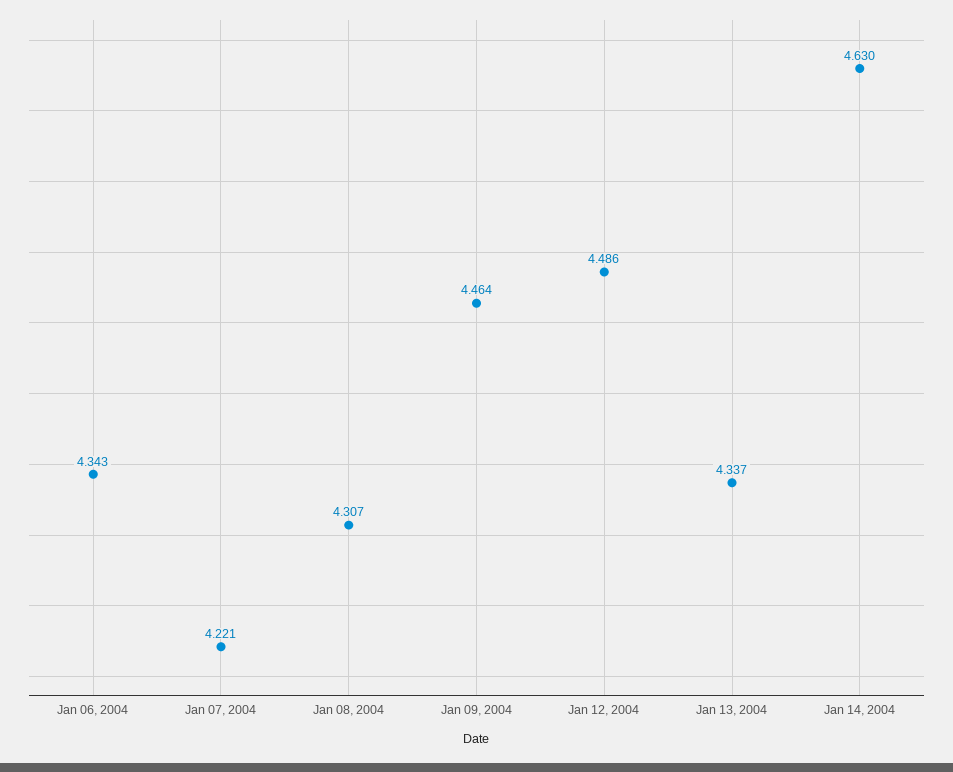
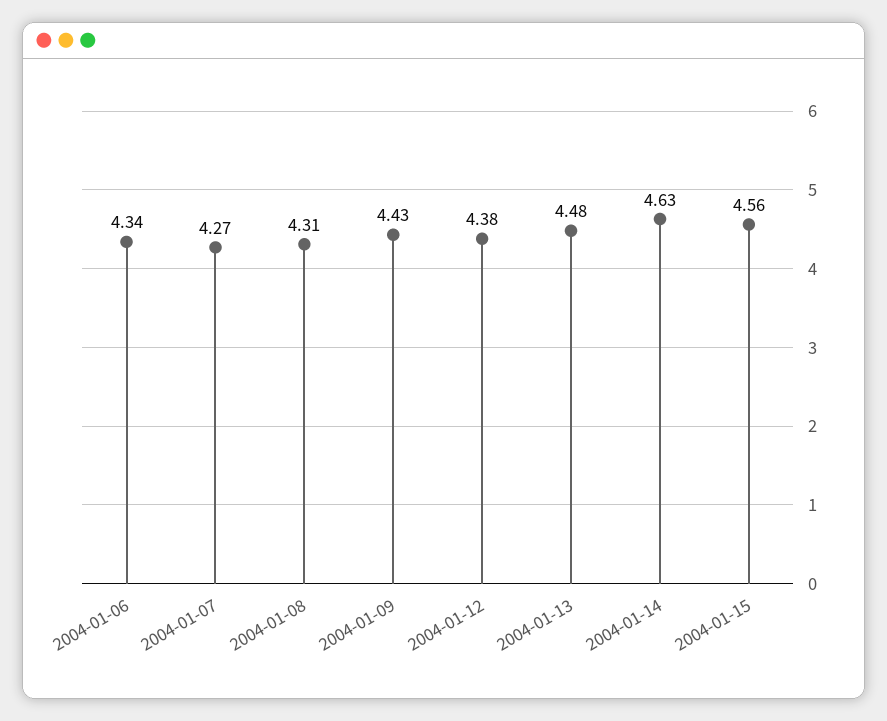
Jan 07, 2004: 4.221 -> 4.27
Jan 09, 2004: 4.464 -> 4.43
Jan 12, 2004: 4.486 -> 4.38
Jan 13, 2004: 4.337 -> 4.48
2004-01-15: none -> 4.56

